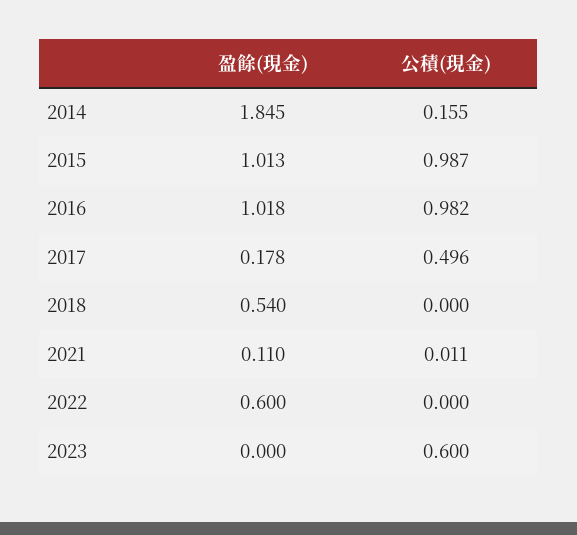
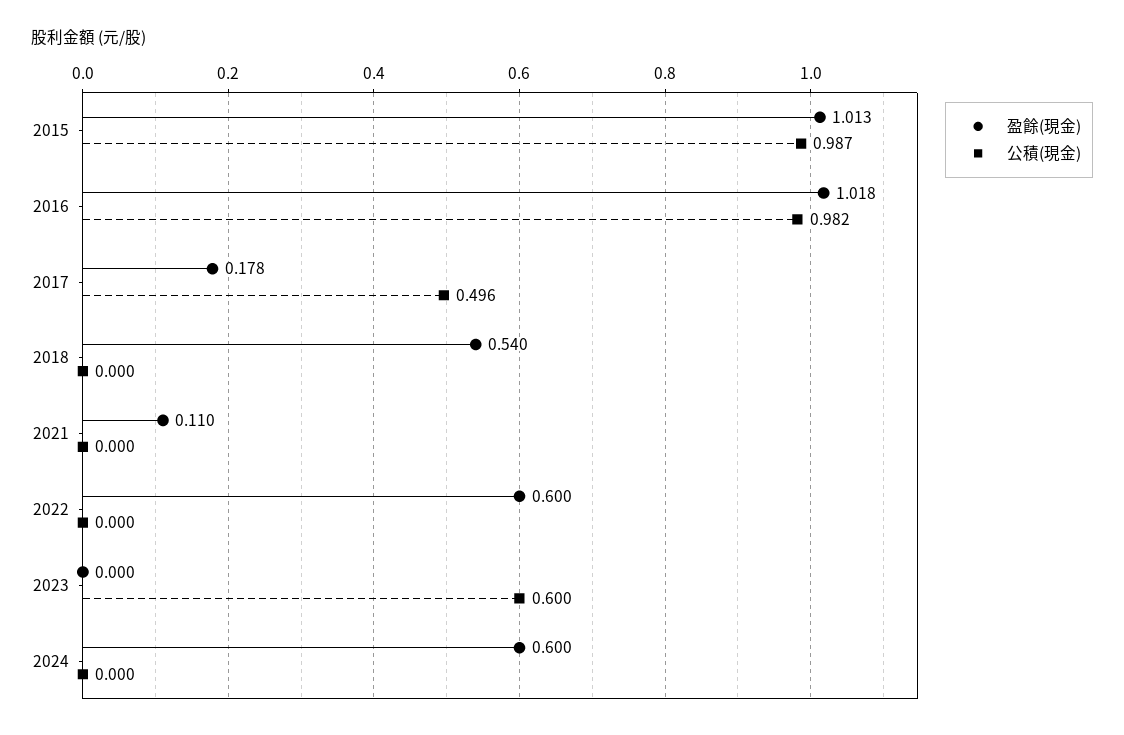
盈餘(現金), 2014: 1.845 -> none
公積(現金), 2014: 0.155 -> none
公積(現金), 2021: 0.011 -> 0
盈餘(現金), 2024: none -> 0.6
公積(現金), 2024: none -> 0

